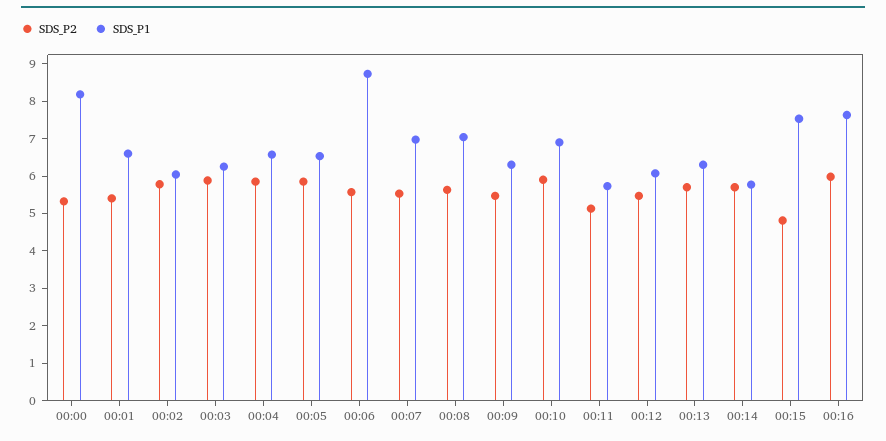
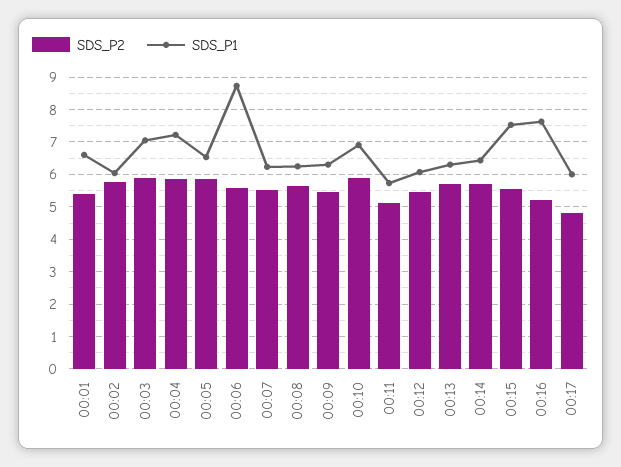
SDS_P2, 00:00: 5.25 -> none
SDS_P1, 00:00: 8.25 -> none
SDS_P1, 00:03: 6.25 -> 7
SDS_P1, 00:04: 6.5 -> 7.2
SDS_P1, 00:07: 7 -> 6.2
SDS_P1, 00:08: 7 -> 6.2
SDS_P1, 00:14: 5.75 -> 6.4
SDS_P2, 00:15: 4.75 -> 5.6
SDS_P2, 00:16: 6 -> 5.2
SDS_P2, 00:17: none -> 4.8
SDS_P1, 00:17: none -> 6

